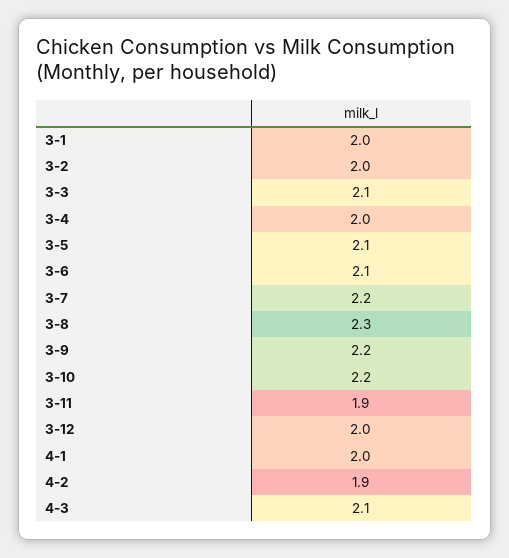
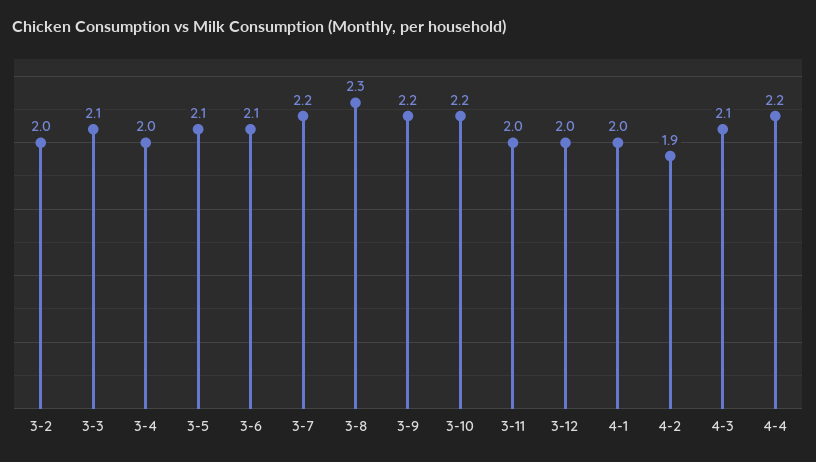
3-1: 2 -> none
3-11: 1.9 -> 2
4-4: none -> 2.2

